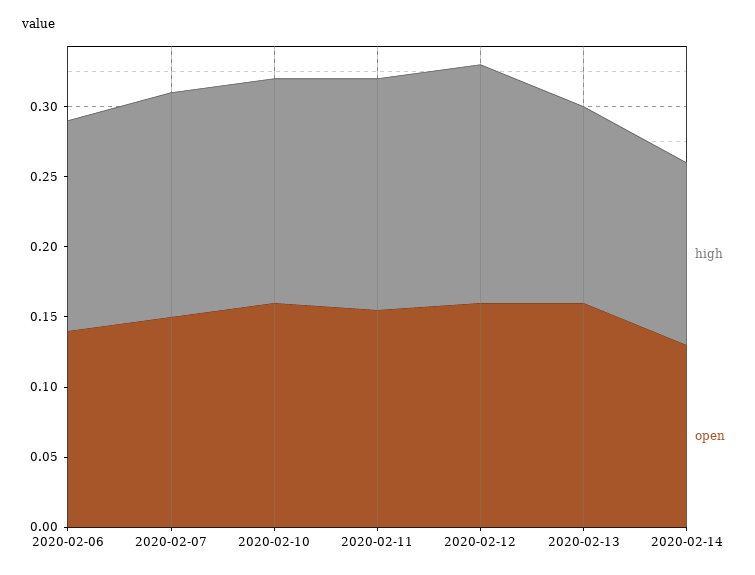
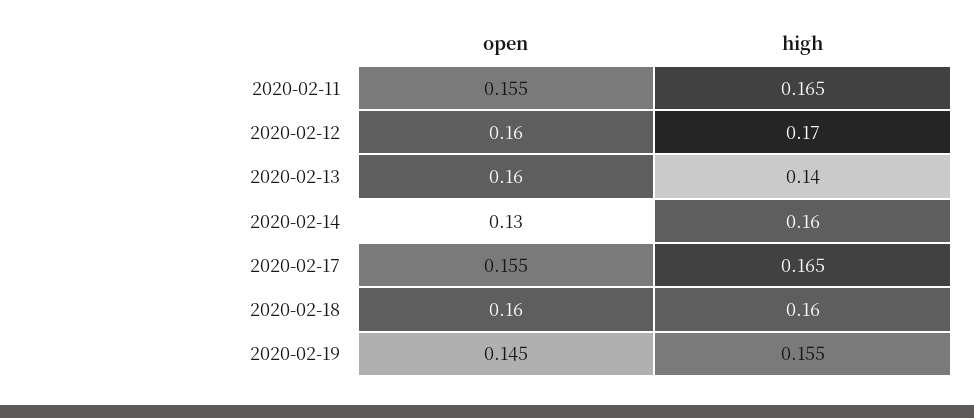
high, 2020-02-06: 0.15 -> none
open, 2020-02-06: 0.14 -> none
high, 2020-02-07: 0.16 -> none
open, 2020-02-07: 0.15 -> none
high, 2020-02-10: 0.16 -> none
open, 2020-02-10: 0.16 -> none
high, 2020-02-14: 0.13 -> 0.16
open, 2020-02-17: none -> 0.155
high, 2020-02-17: none -> 0.165
open, 2020-02-18: none -> 0.16
high, 2020-02-18: none -> 0.16
open, 2020-02-19: none -> 0.145
high, 2020-02-19: none -> 0.155

